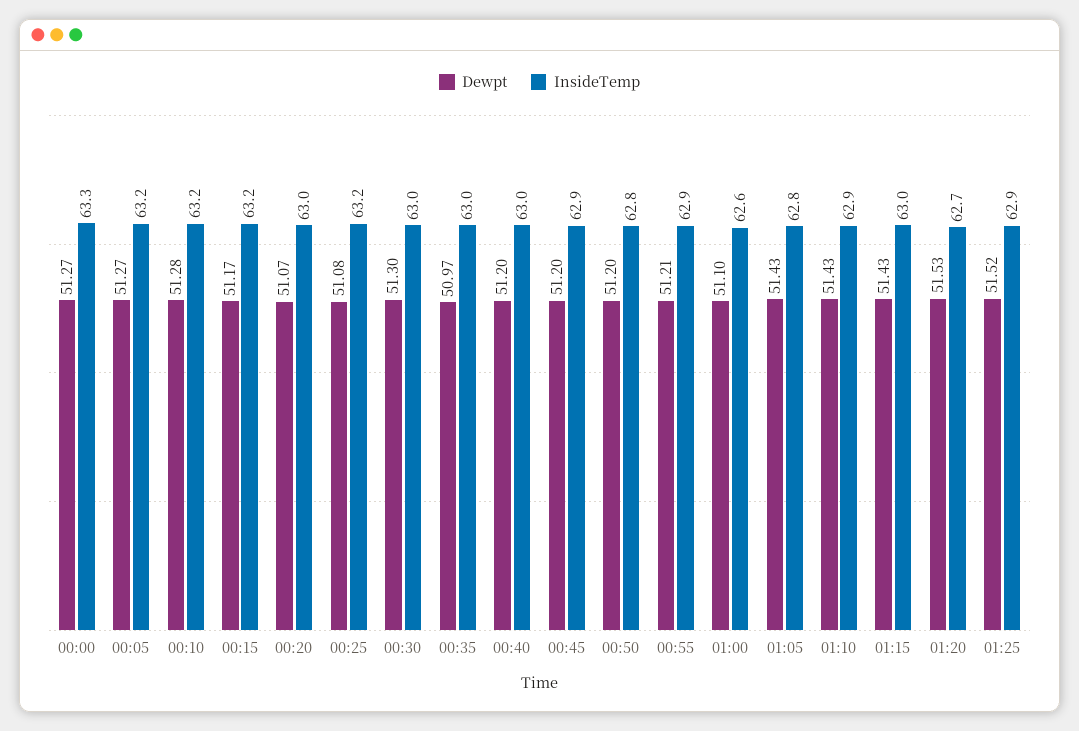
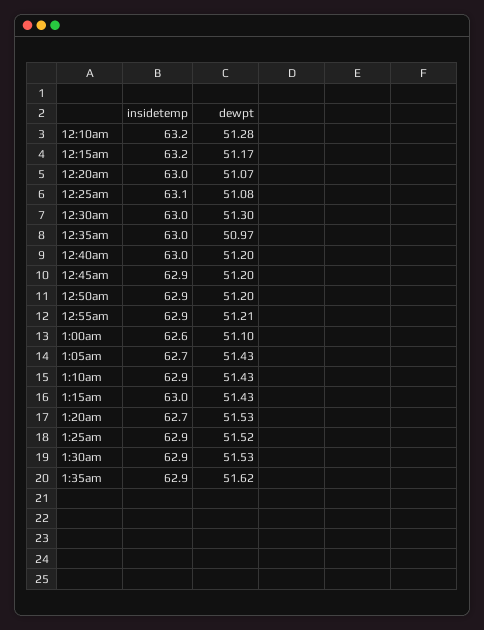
Dewpt, 00:00: 51.27 -> none
InsideTemp, 00:00: 63.3 -> none
Dewpt, 00:05: 51.27 -> none
InsideTemp, 00:05: 63.2 -> none
InsideTemp, 00:25: 63.2 -> 63.1
InsideTemp, 00:50: 62.8 -> 62.9
InsideTemp, 01:05: 62.8 -> 62.7
InsideTemp, 1:30am: none -> 62.9
Dewpt, 1:30am: none -> 51.53
InsideTemp, 1:35am: none -> 62.9
Dewpt, 1:35am: none -> 51.62

